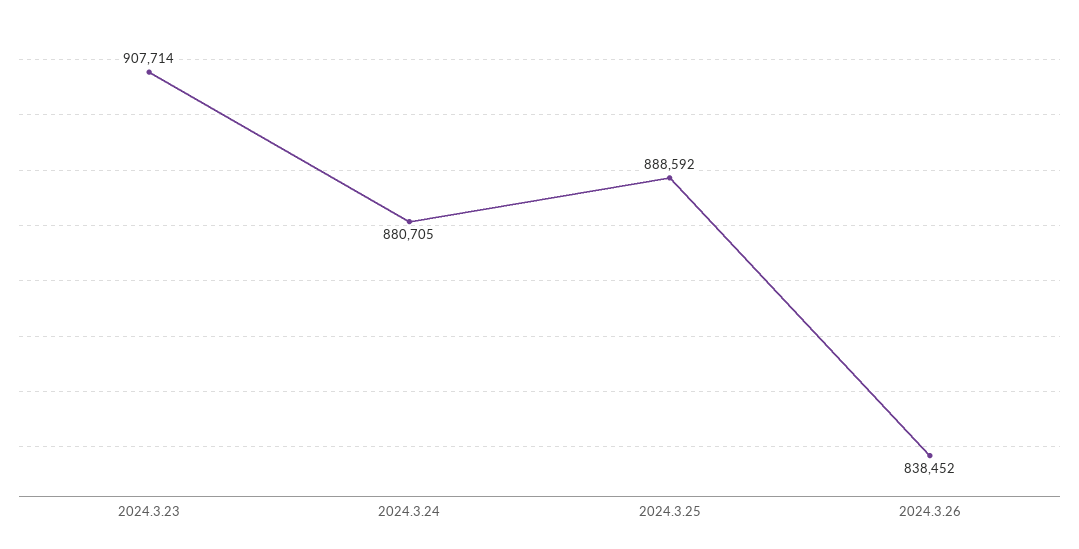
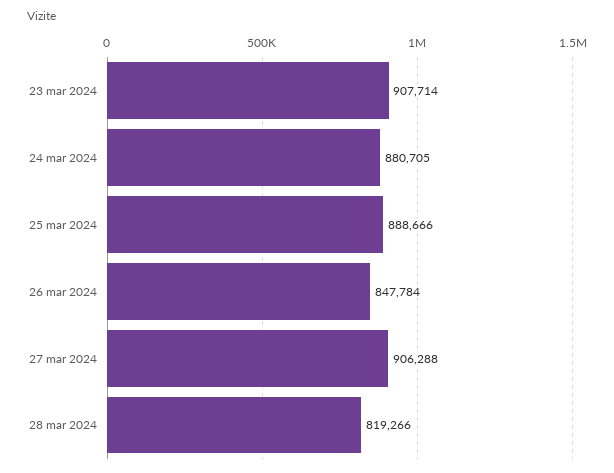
2024.3.25: 888592 -> 888666
2024.3.26: 838452 -> 847784
27 mar 2024: none -> 906288
28 mar 2024: none -> 819266

